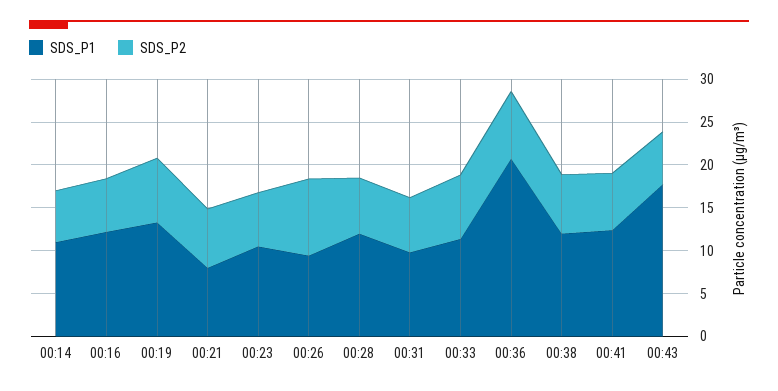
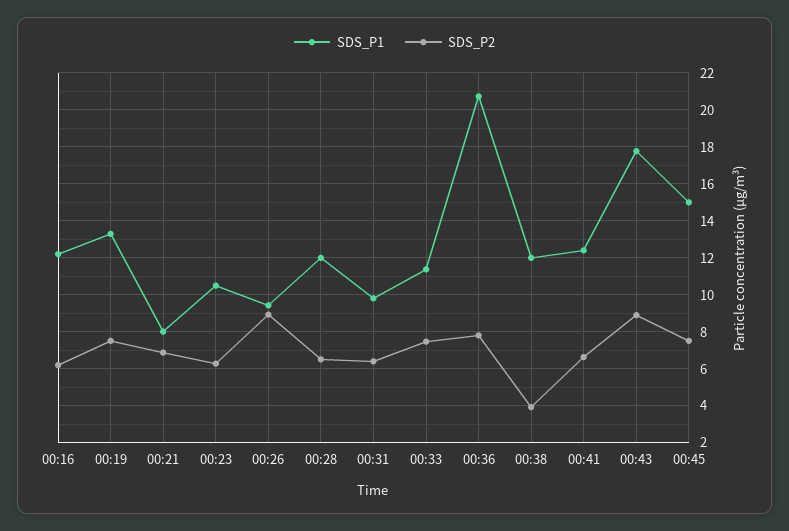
SDS_P1, 00:14: 11 -> none
SDS_P2, 00:14: 6 -> none
SDS_P2, 00:38: 7 -> 4
SDS_P2, 00:43: 6 -> 9
SDS_P1, 00:45: none -> 15
SDS_P2, 00:45: none -> 7.5

